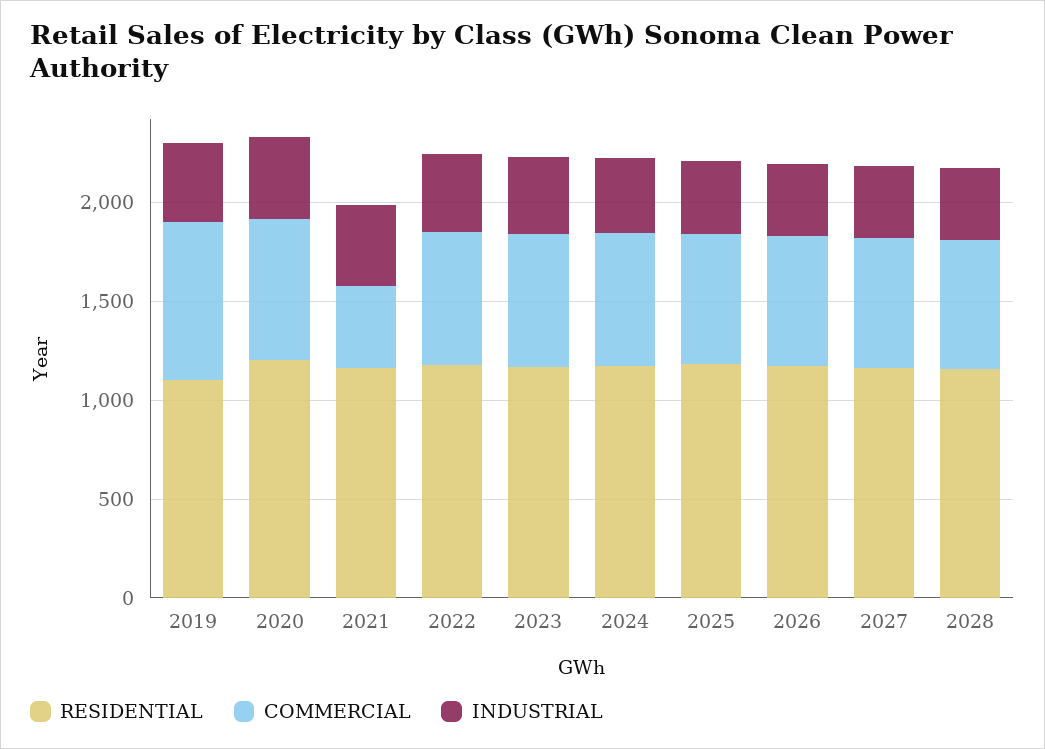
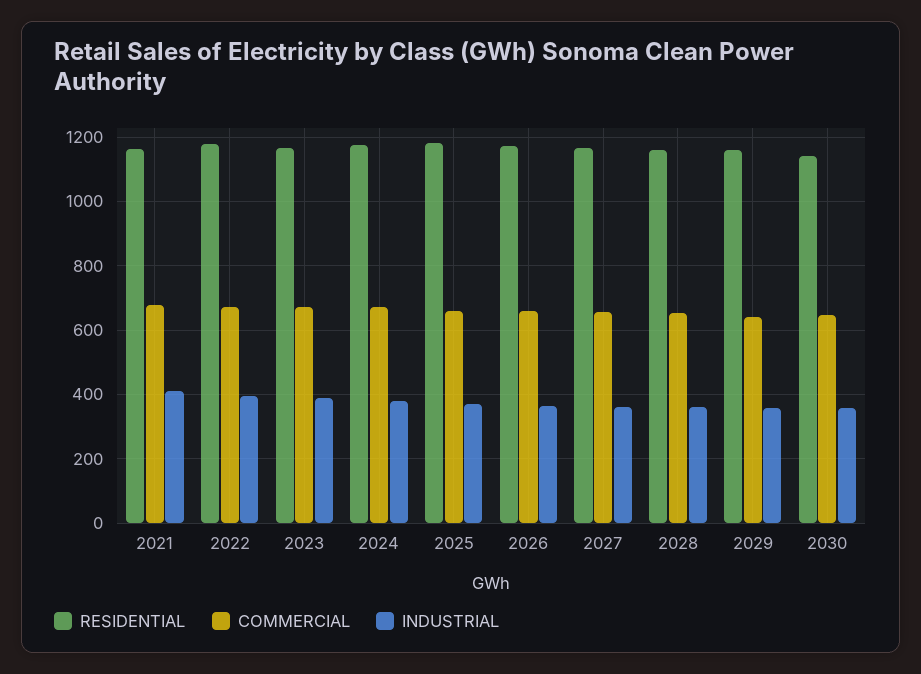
RESIDENTIAL, 2019: 1100 -> none
COMMERCIAL, 2019: 800 -> none
INDUSTRIAL, 2019: 400 -> none
RESIDENTIAL, 2020: 1200 -> none
COMMERCIAL, 2020: 700 -> none
INDUSTRIAL, 2020: 400 -> none
COMMERCIAL, 2021: 400 -> 680
RESIDENTIAL, 2029: none -> 1160
COMMERCIAL, 2029: none -> 640
INDUSTRIAL, 2029: none -> 360
RESIDENTIAL, 2030: none -> 1140
COMMERCIAL, 2030: none -> 640
INDUSTRIAL, 2030: none -> 360

